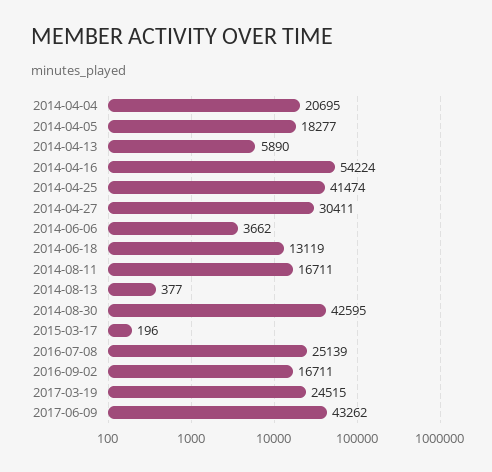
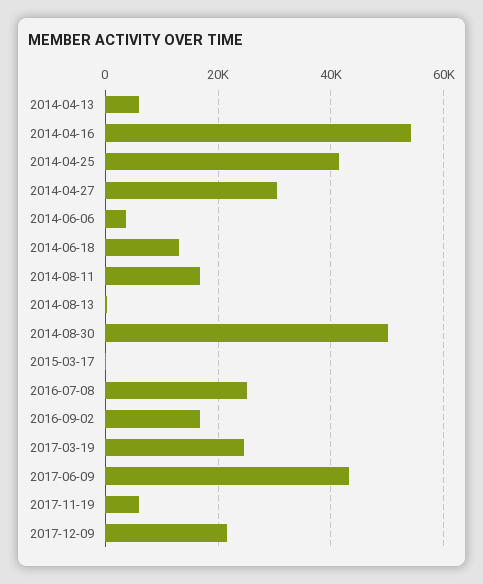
2014-04-04: 20695 -> none
2014-04-05: 18277 -> none
2014-08-30: 42595 -> 50000
2017-11-19: none -> 6000
2017-12-09: none -> 22000

